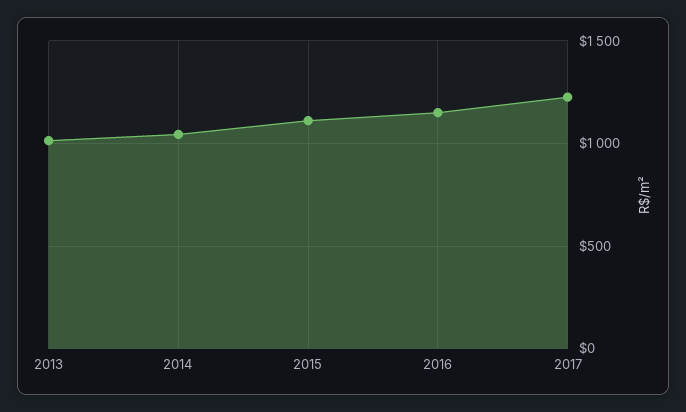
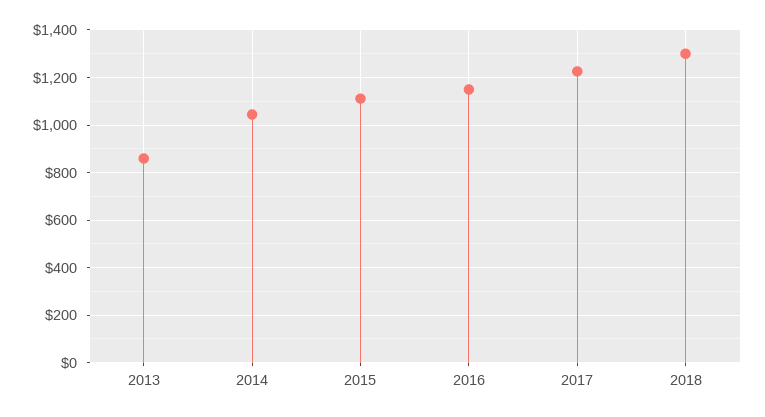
2013: 1000 -> 850
2018: none -> 1300

